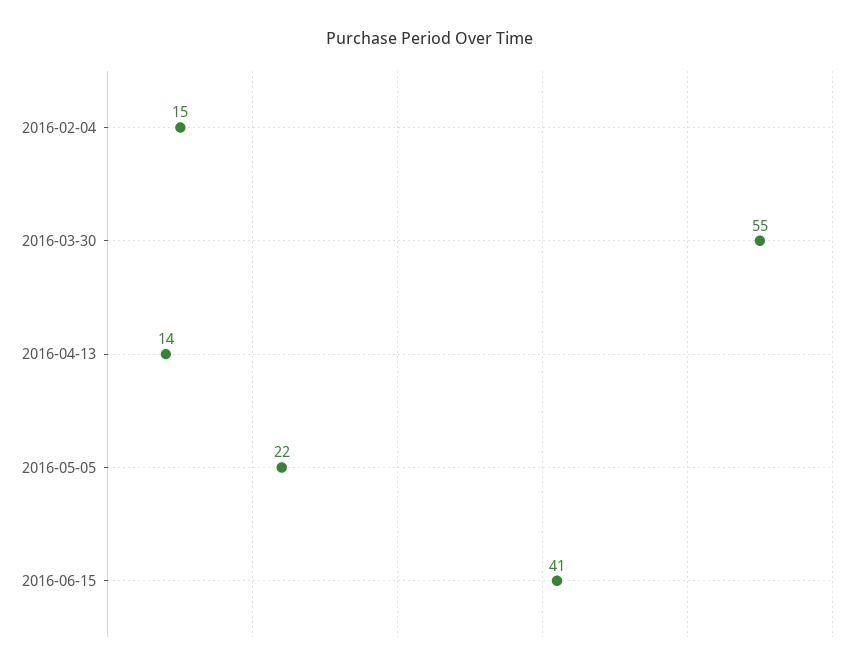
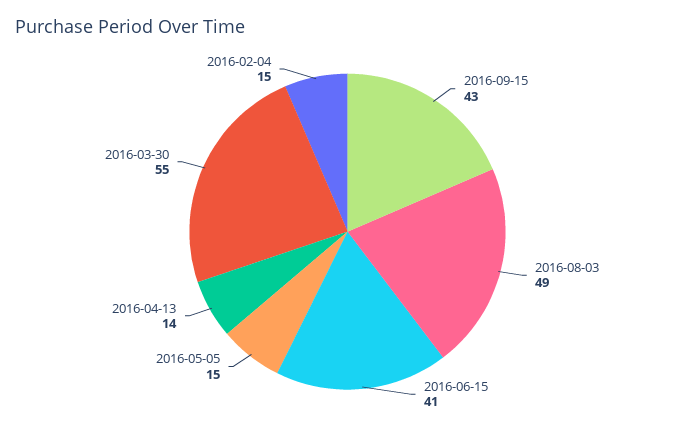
2016-05-05: 22 -> 15
2016-09-15: none -> 43
2016-08-03: none -> 49

